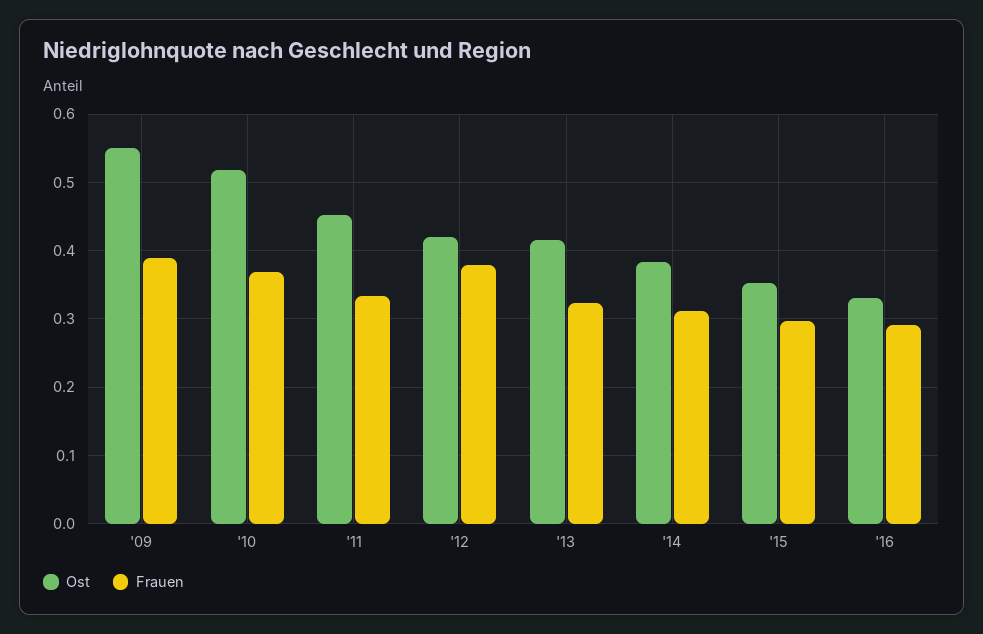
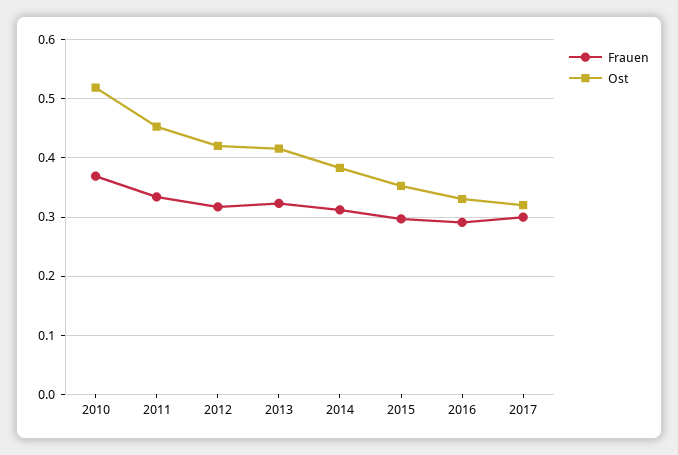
Ost, '09: 0.55 -> none
Frauen, '09: 0.39 -> none
Frauen, '12: 0.38 -> 0.32
Frauen, 2017: none -> 0.3
Ost, 2017: none -> 0.32

